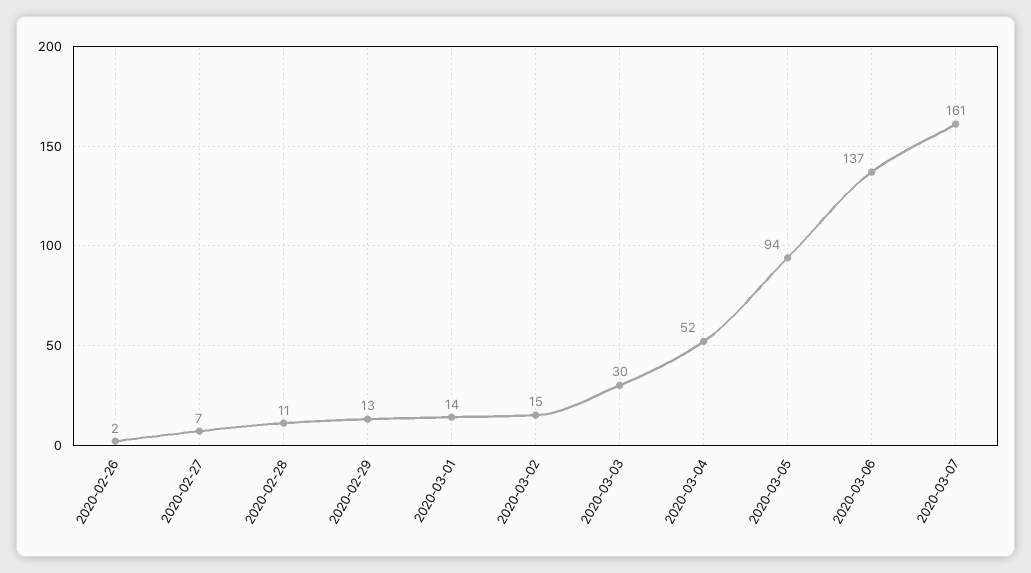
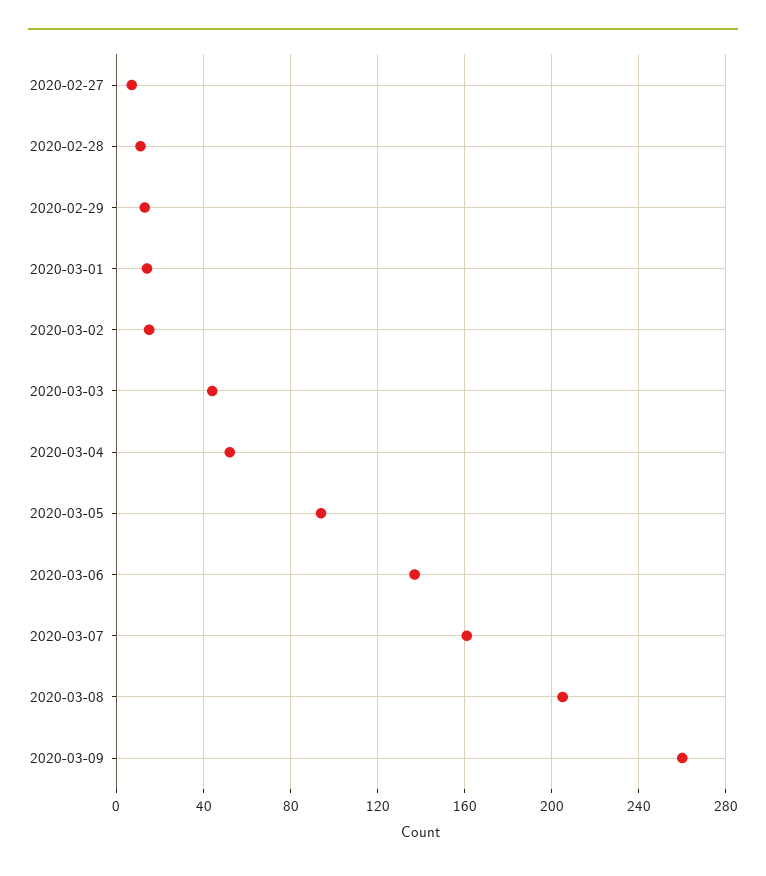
2020-02-26: 2 -> none
2020-03-03: 30 -> 45
2020-03-08: none -> 205
2020-03-09: none -> 260

